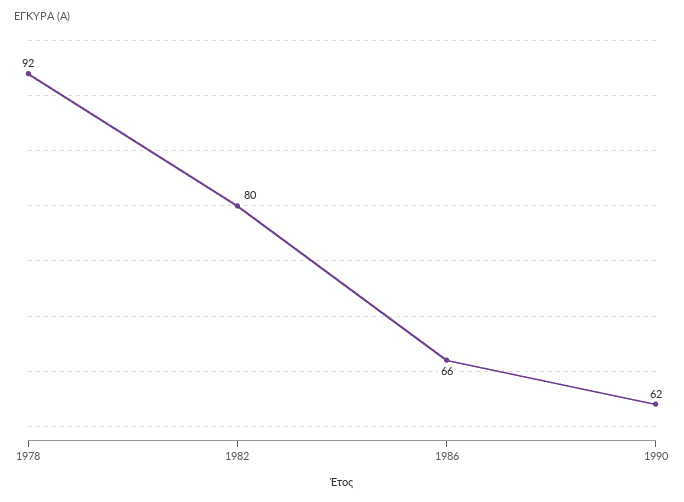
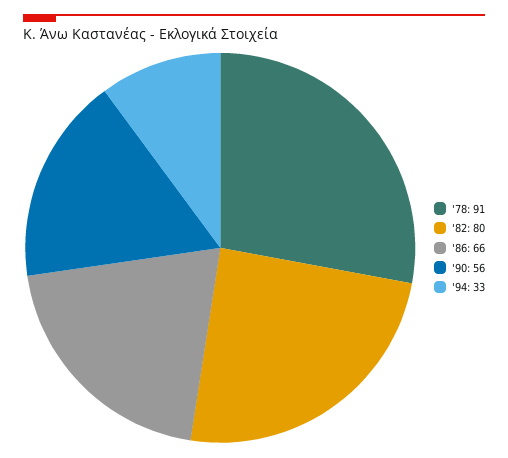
1978: 92 -> 91
1990: 62 -> 56
'94: none -> 33

